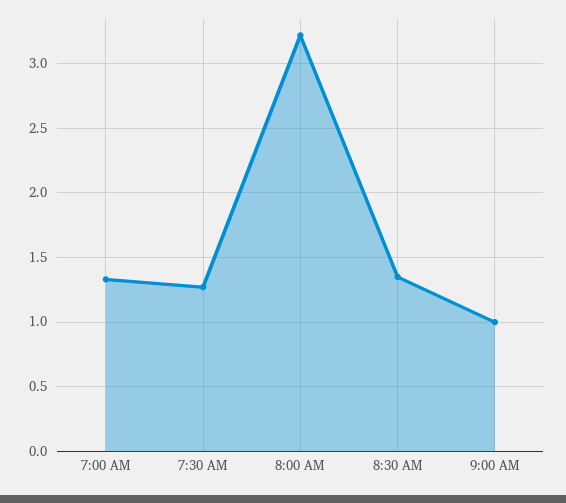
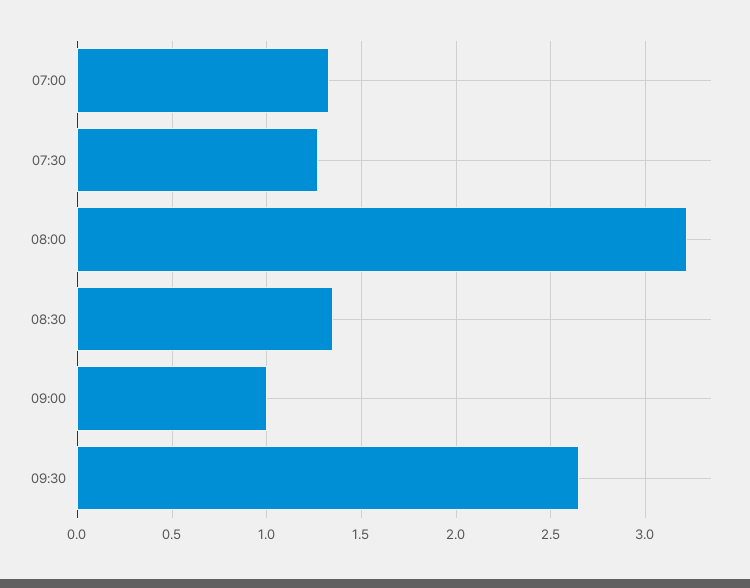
09:30: none -> 2.65

